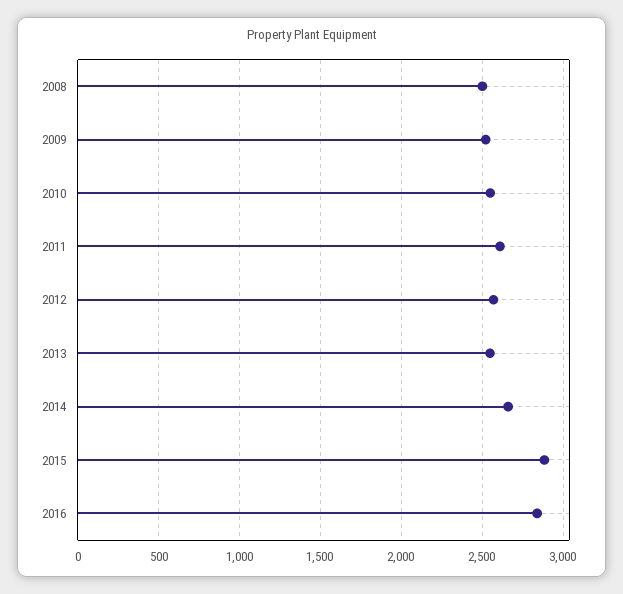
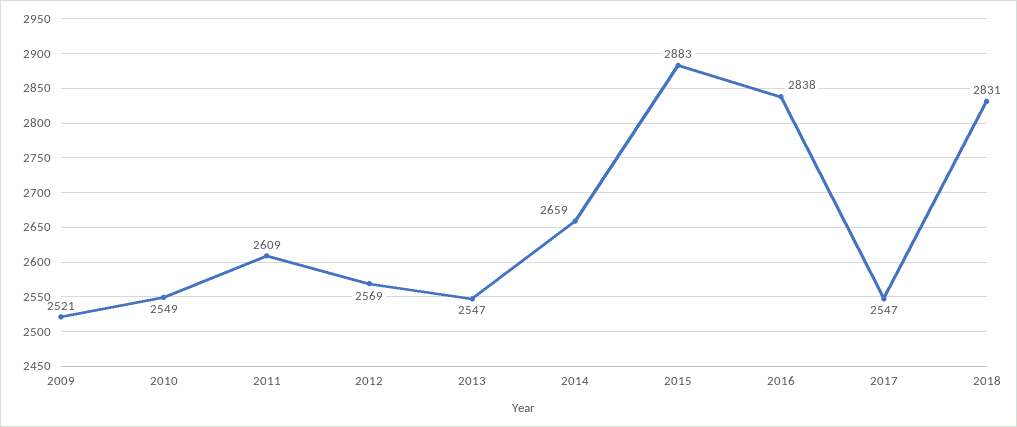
2008: 2500 -> none
2017: none -> 2547
2018: none -> 2831

